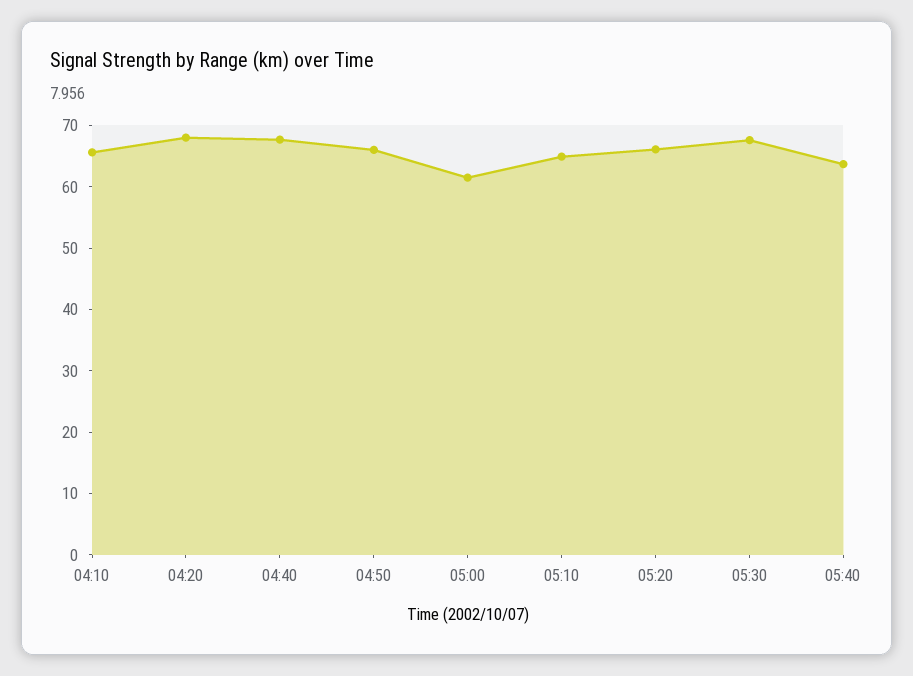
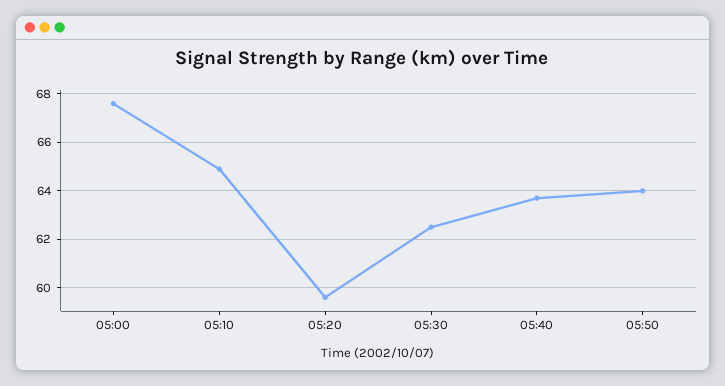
04:10: 66 -> none
04:20: 68 -> none
04:40: 68 -> none
04:50: 66 -> none
05:00: 62 -> 67.5
05:20: 66 -> 59.5
05:30: 68 -> 62.5
05:50: none -> 64

